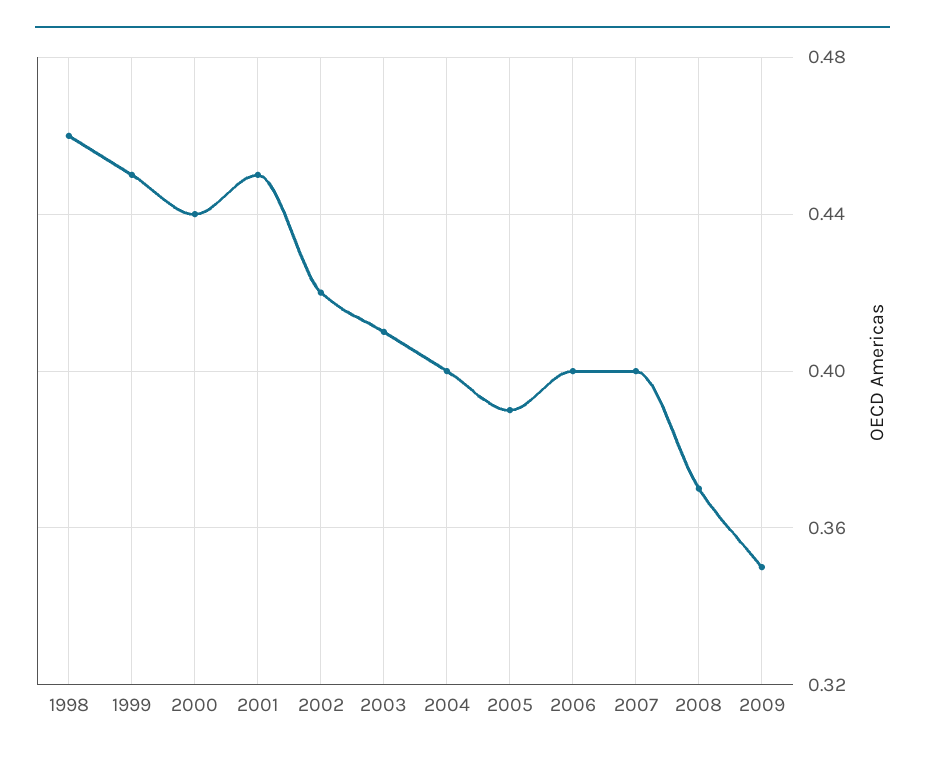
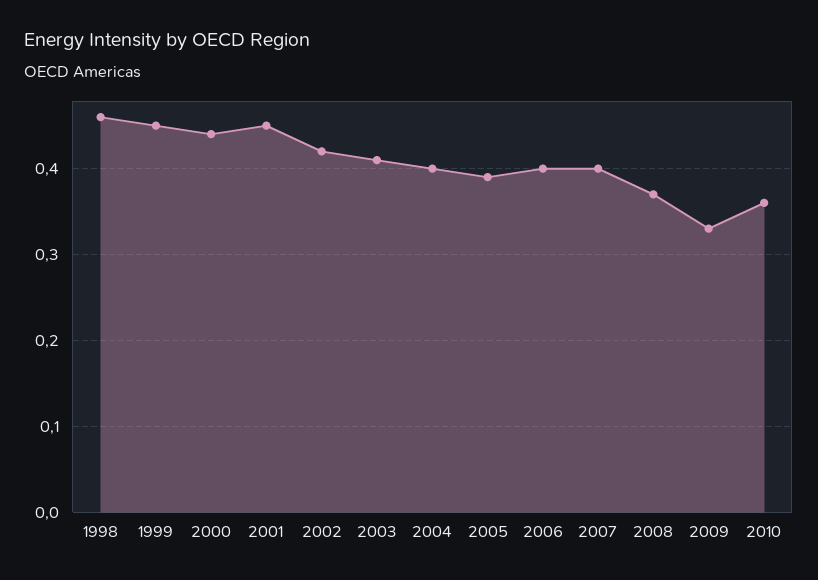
2009: 0.35 -> 0.33
2010: none -> 0.36

